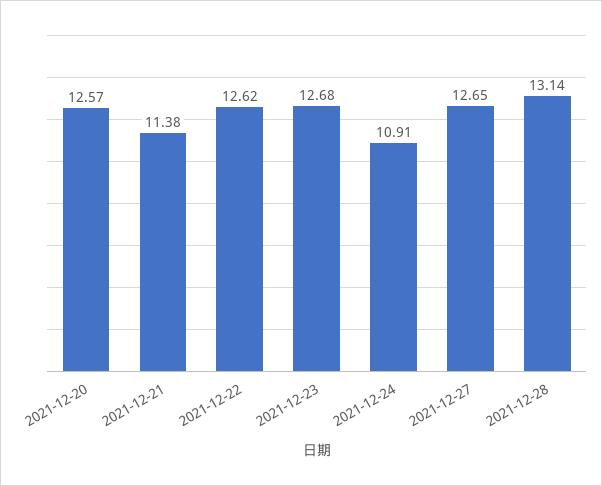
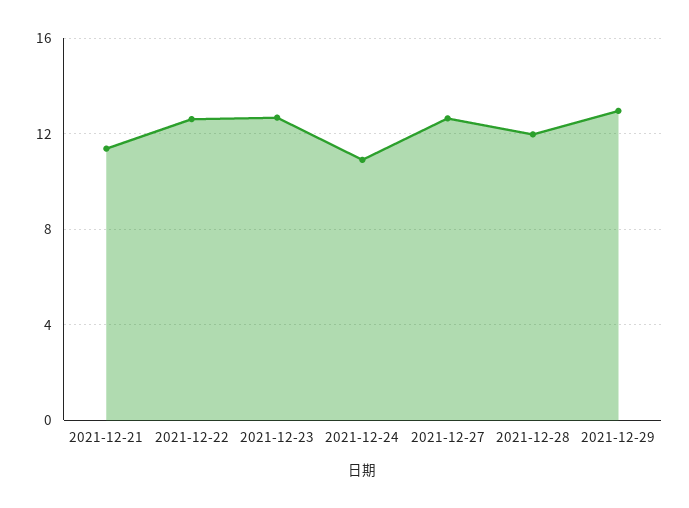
2021-12-20: 12.57 -> none
2021-12-28: 13.14 -> 12
2021-12-29: none -> 13

